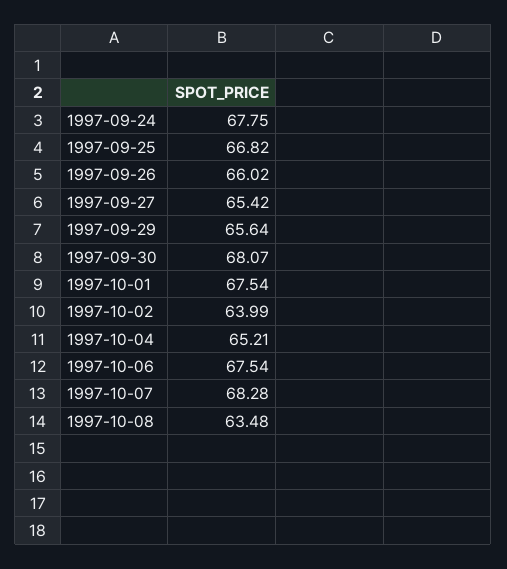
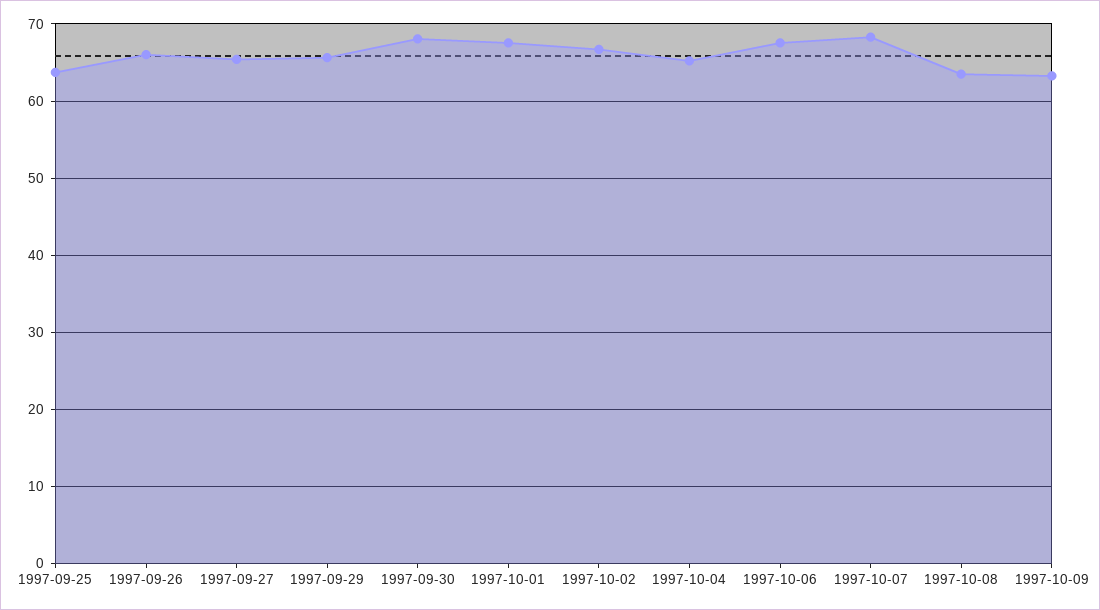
1997-09-24: 67.75 -> none
1997-09-25: 66.82 -> 64
1997-10-02: 63.99 -> 67
1997-10-09: none -> 63

